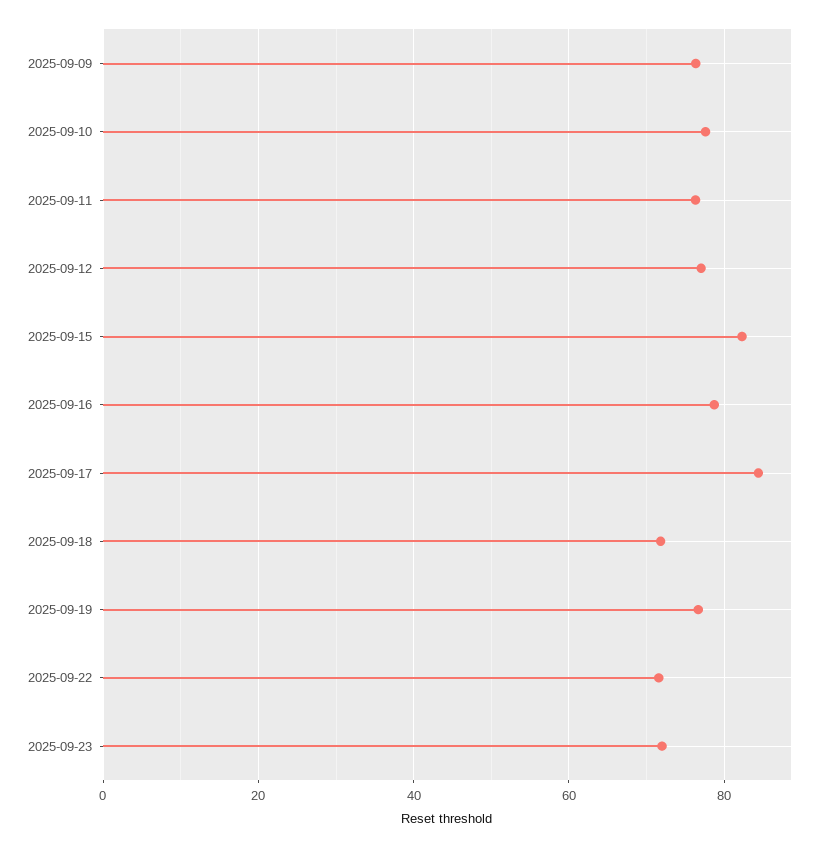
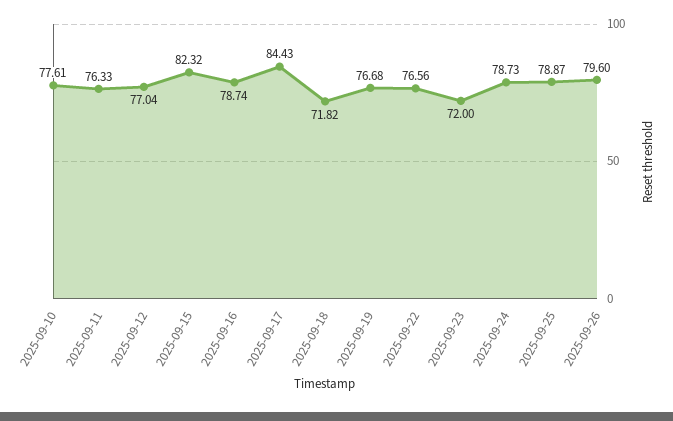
2025-09-09: 76 -> none
2025-09-22: 72 -> 76.56
2025-09-24: none -> 78.73
2025-09-25: none -> 78.87
2025-09-26: none -> 79.6

